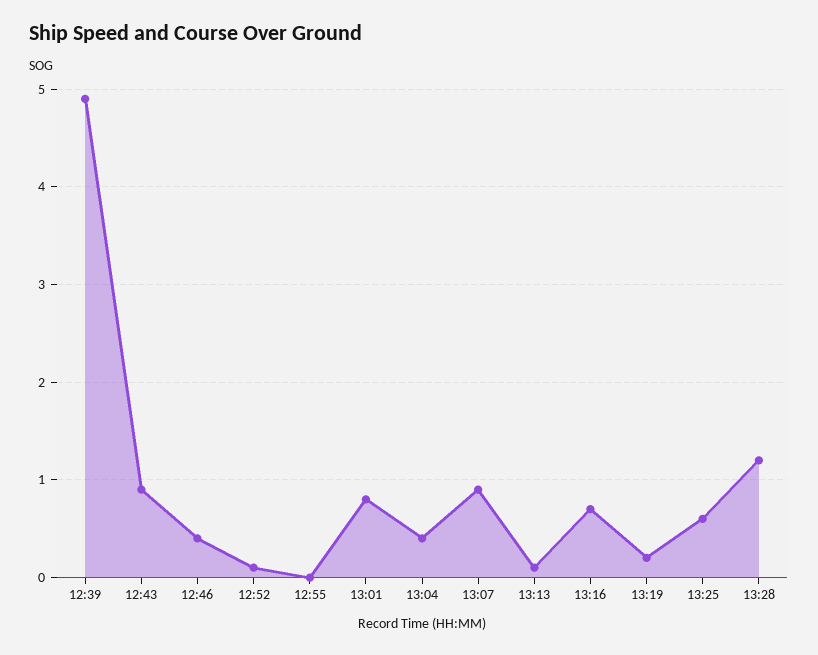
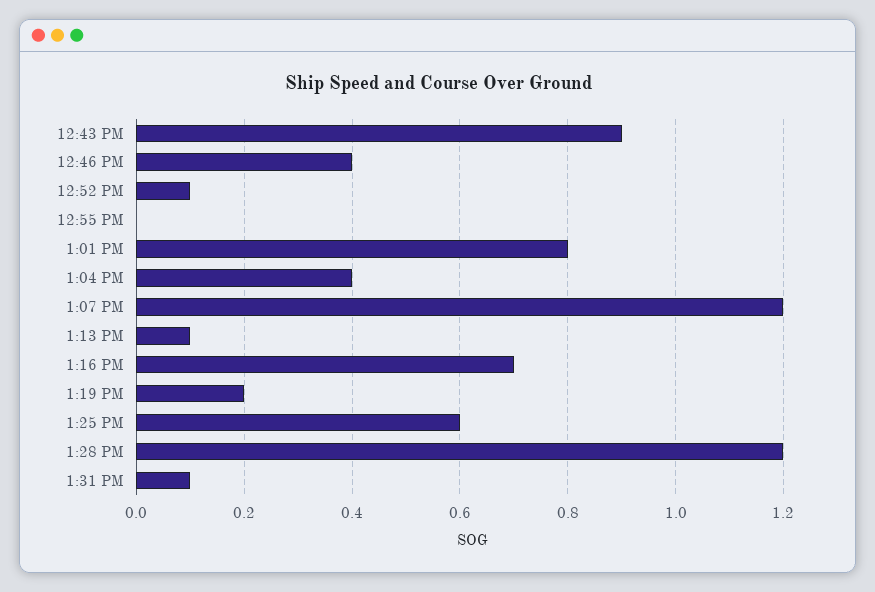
12:39: 4.9 -> none
13:07: 0.9 -> 1.2
1:31 PM: none -> 0.1

